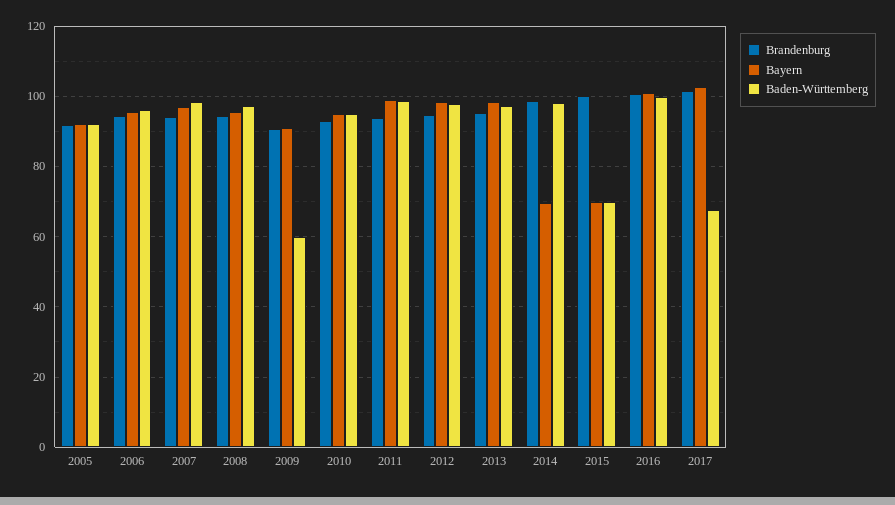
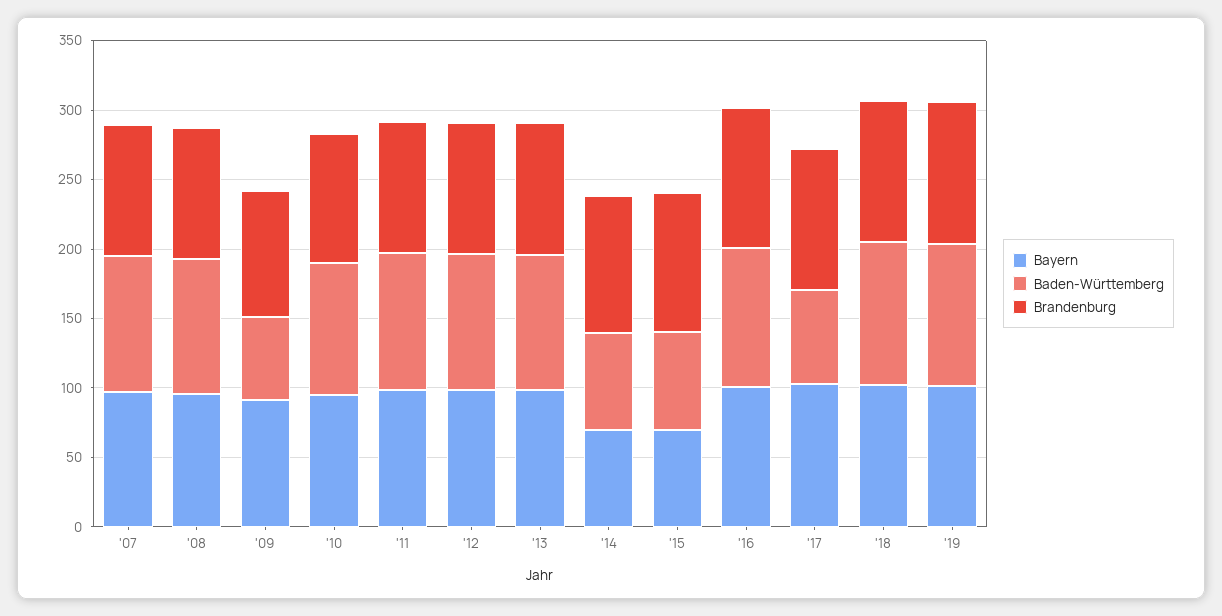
Brandenburg, 2005: 92 -> none
Bayern, 2005: 92 -> none
Baden-Württemberg, 2005: 92 -> none
Brandenburg, 2006: 94 -> none
Bayern, 2006: 96 -> none
Baden-Württemberg, 2006: 96 -> none
Baden-Württemberg, 2014: 98 -> 70
Bayern, '18: none -> 100
Baden-Württemberg, '18: none -> 100
Brandenburg, '18: none -> 100
Bayern, '19: none -> 100
Baden-Württemberg, '19: none -> 100
Brandenburg, '19: none -> 100

